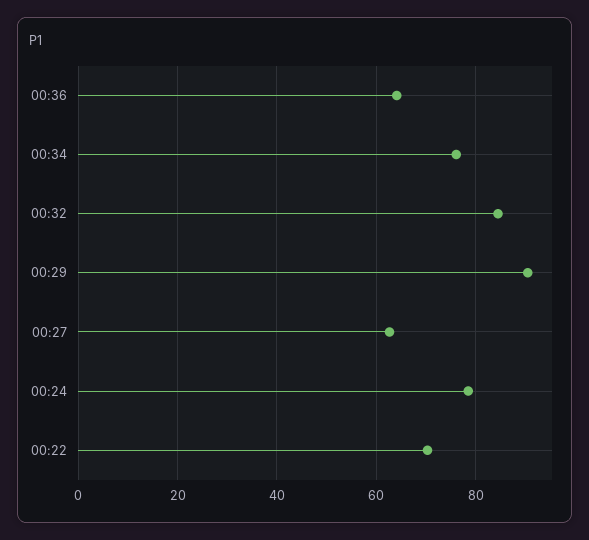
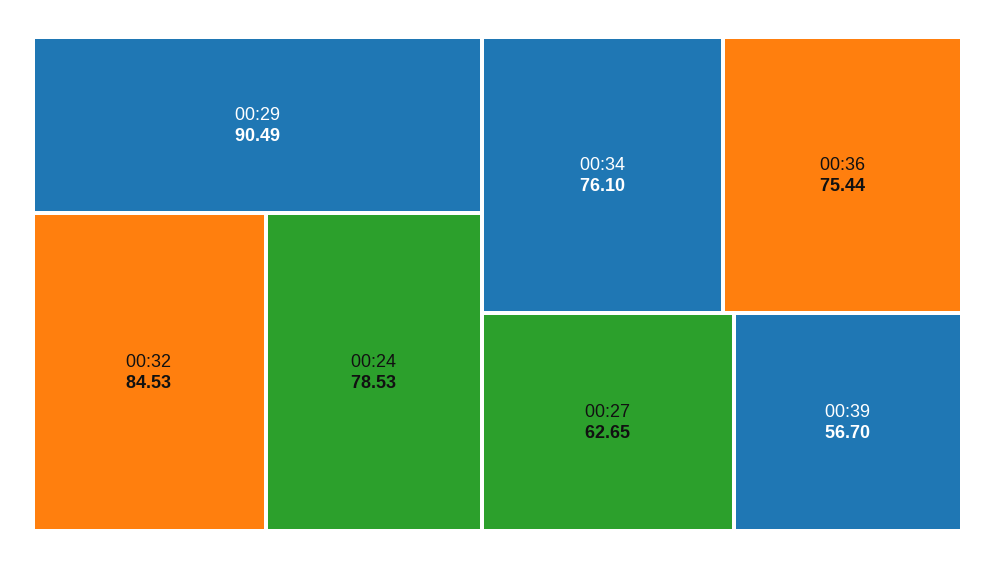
00:36: 64 -> 75.44
00:22: 70 -> none
00:39: none -> 56.7

